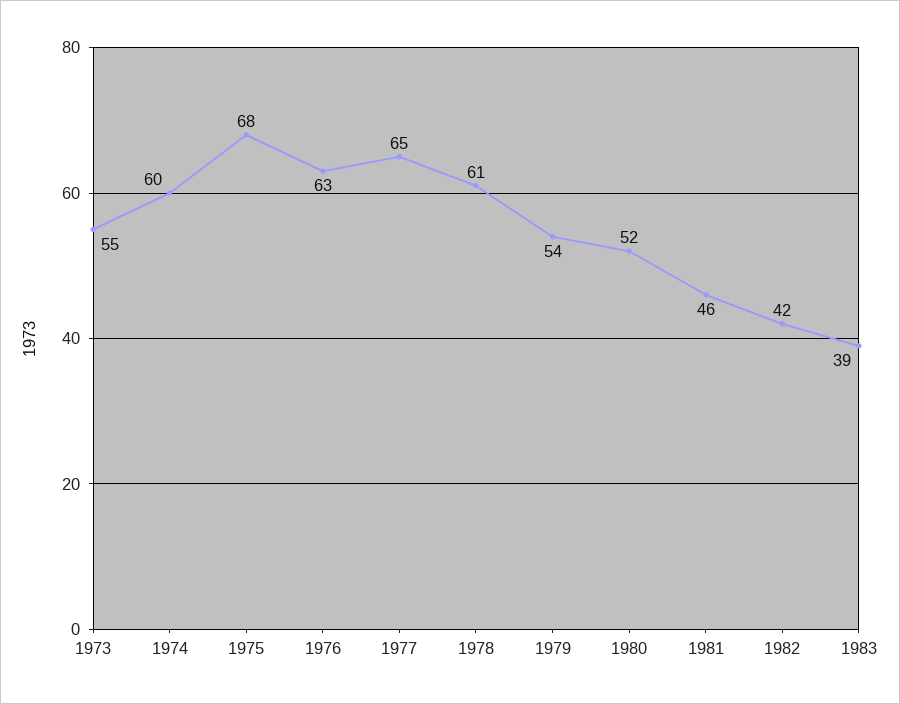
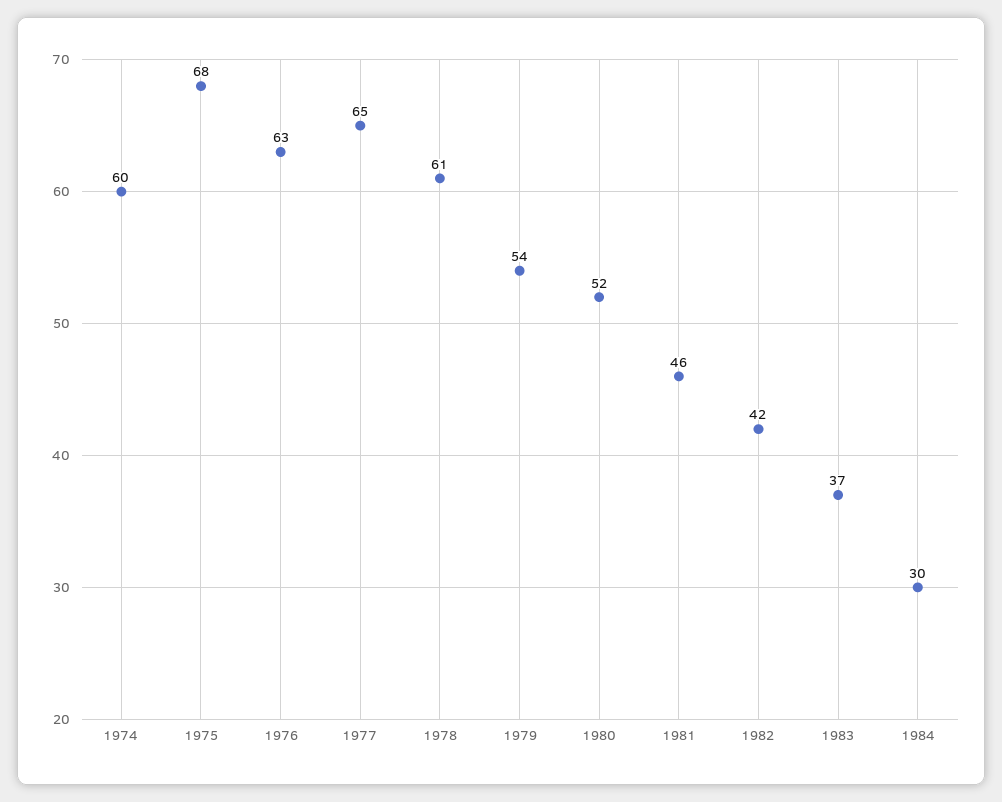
1973: 55 -> none
1983: 39 -> 37
1984: none -> 30

